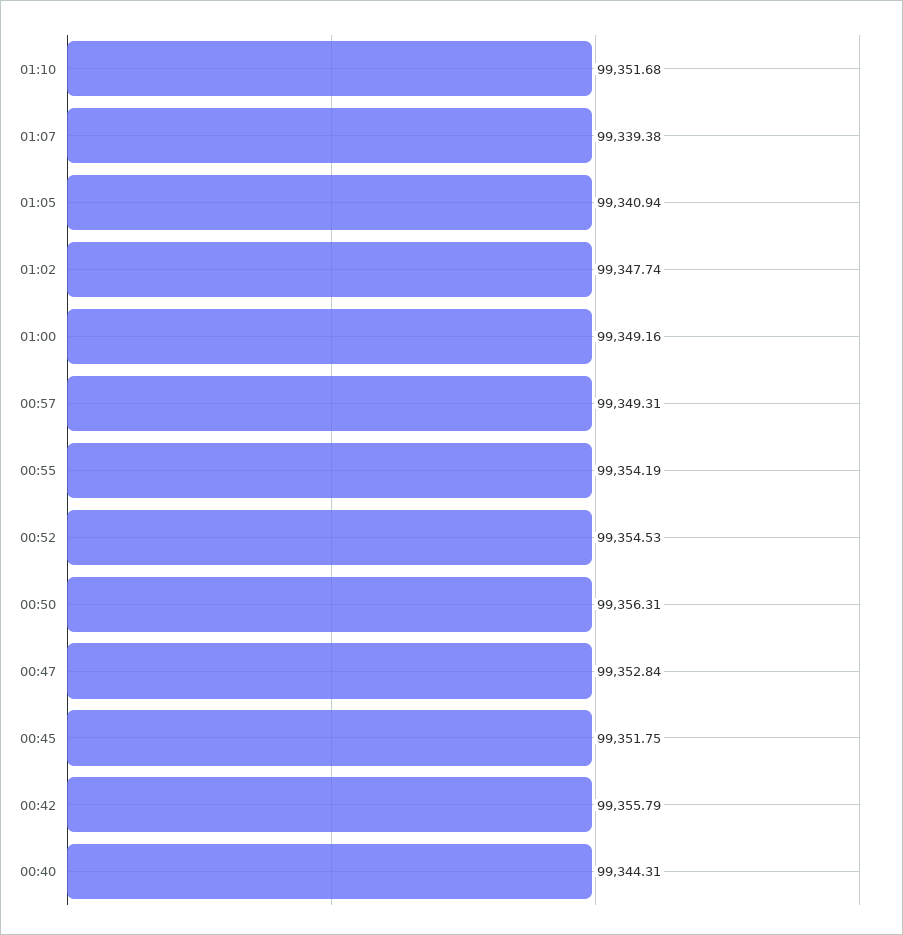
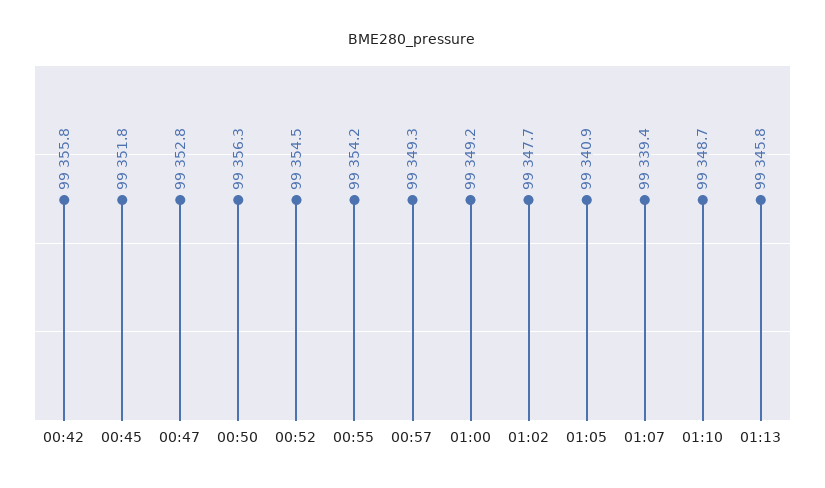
01:10: 99351.68 -> 99348.7
00:40: 99344.31 -> none
01:13: none -> 99345.8

